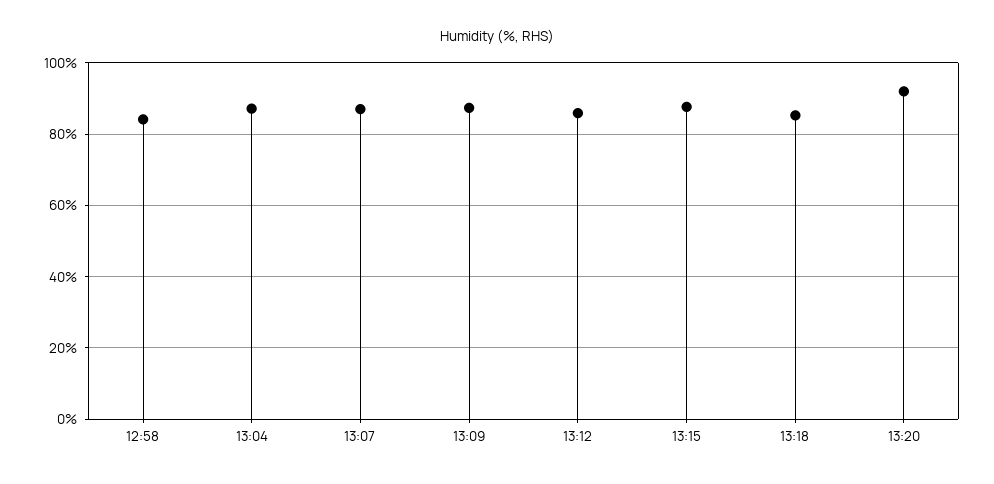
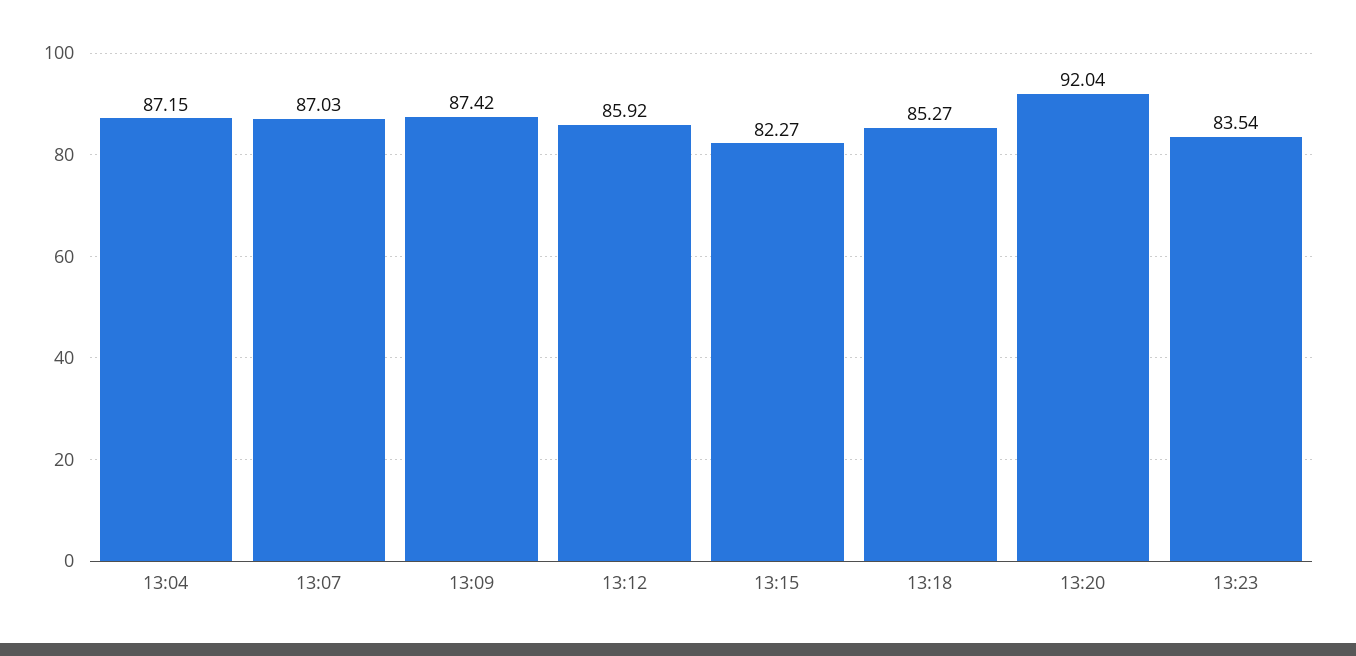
12:58: 84 -> none
13:15: 88 -> 82.27
13:23: none -> 83.54

